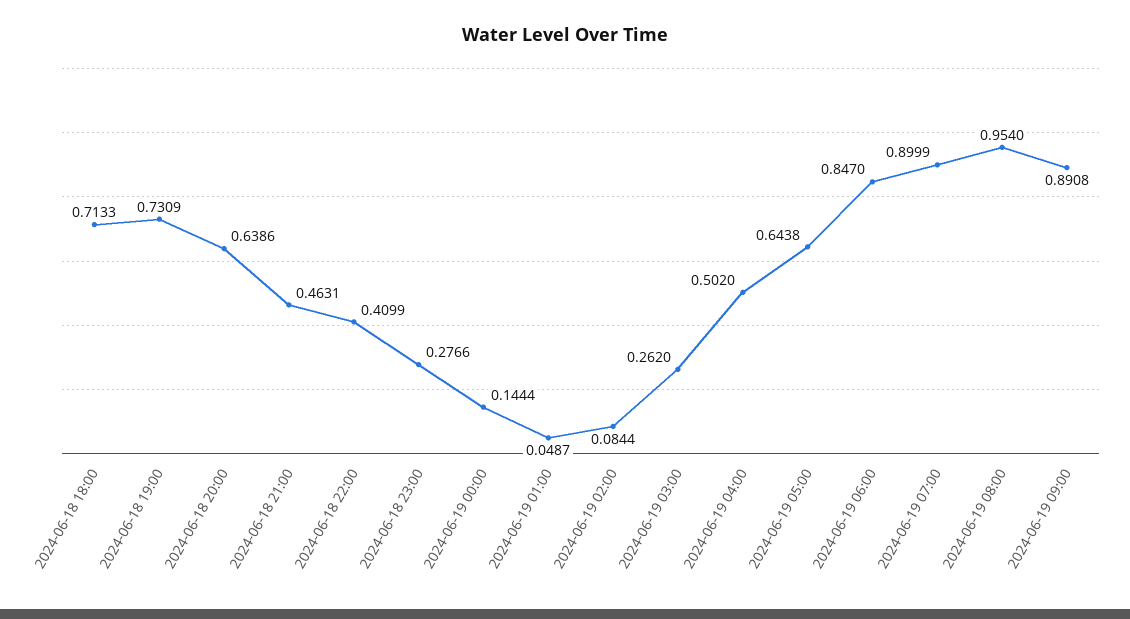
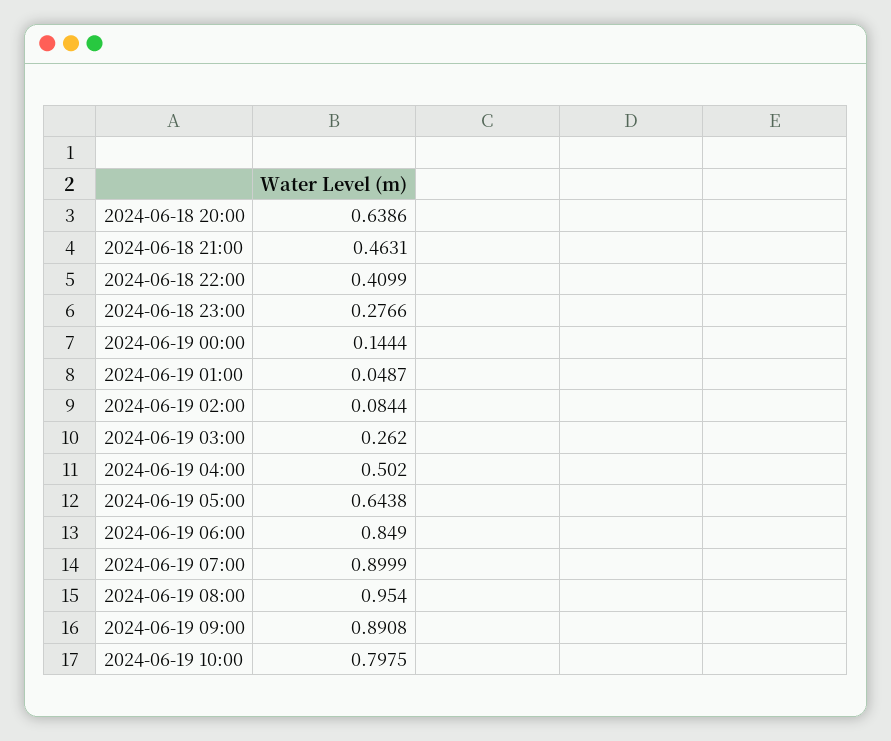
2024-06-18 18:00: 0.7133 -> none
2024-06-18 19:00: 0.7309 -> none
2024-06-19 06:00: 0.847 -> 0.849
2024-06-19 10:00: none -> 0.7975

